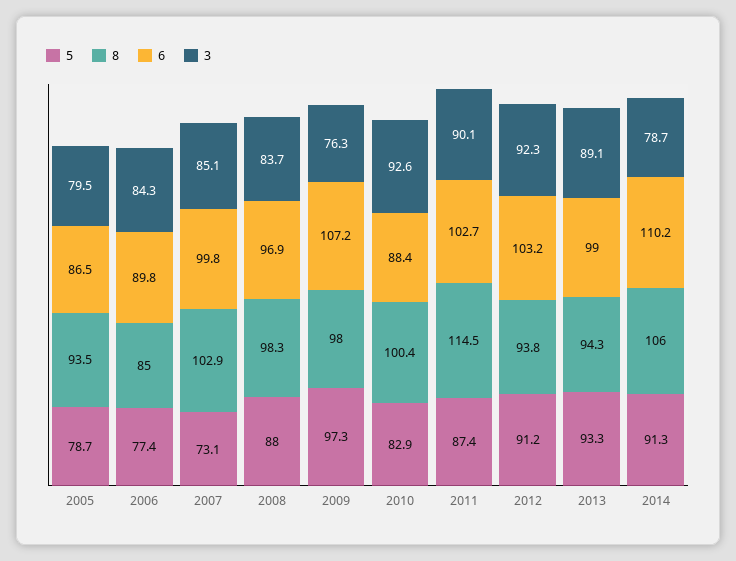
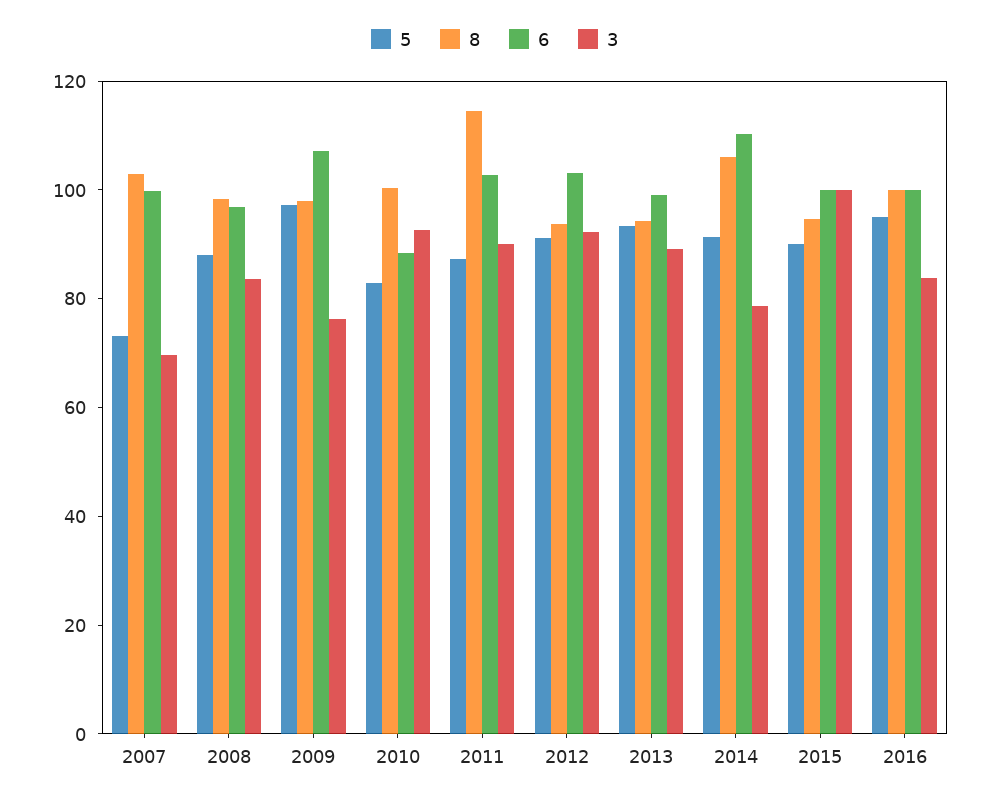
5, 2005: 78.7 -> none
8, 2005: 93.5 -> none
6, 2005: 86.5 -> none
3, 2005: 79.5 -> none
5, 2006: 77.4 -> none
8, 2006: 85 -> none
6, 2006: 89.8 -> none
3, 2006: 84.3 -> none
3, 2007: 85.1 -> 70
5, 2015: none -> 90
8, 2015: none -> 95
6, 2015: none -> 100
3, 2015: none -> 100
5, 2016: none -> 95
8, 2016: none -> 100
6, 2016: none -> 100
3, 2016: none -> 85

